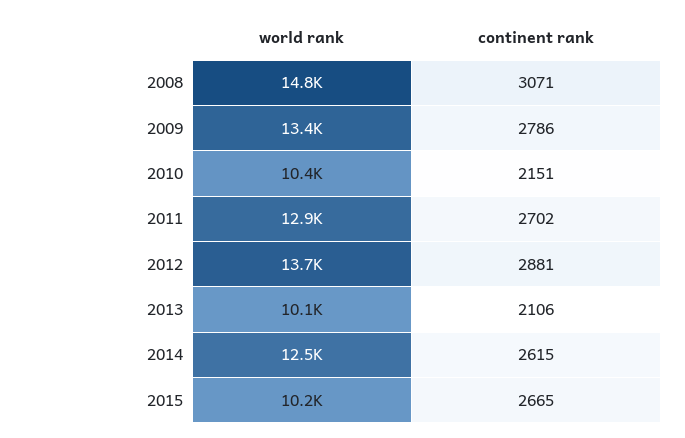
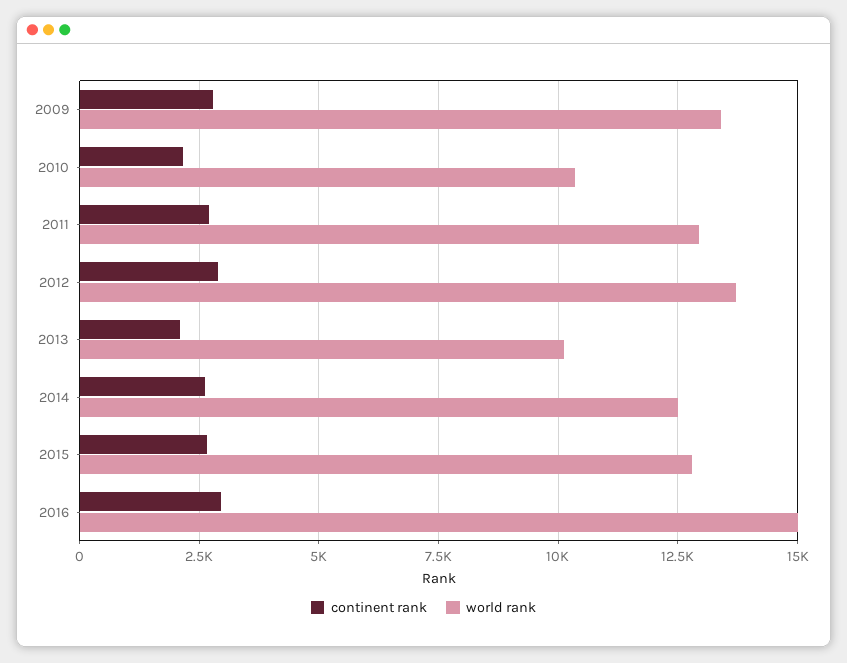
world rank, 2008: 14800 -> none
continent rank, 2008: 3071 -> none
world rank, 2015: 10200 -> 12750
continent rank, 2016: none -> 3000
world rank, 2016: none -> 15000

